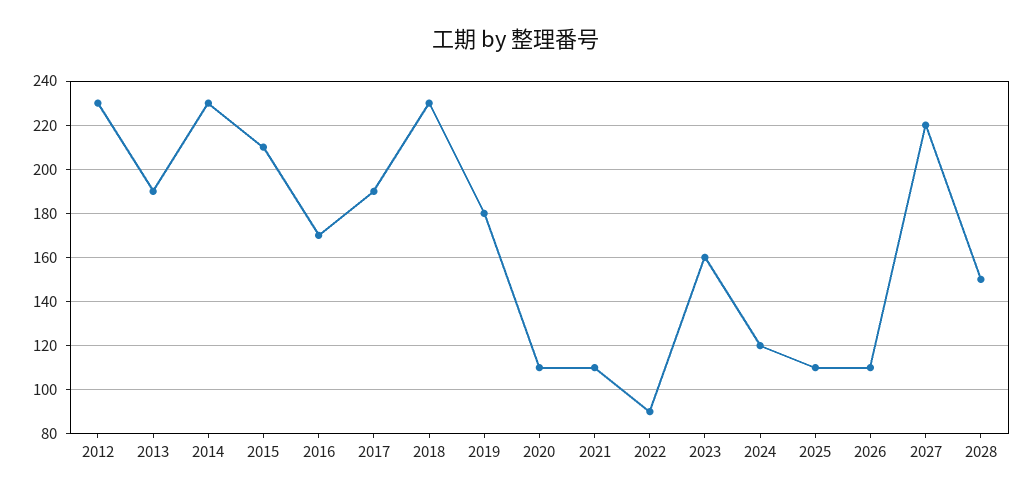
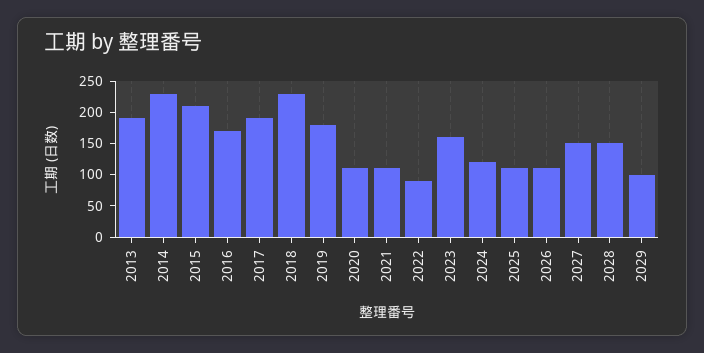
2012: 230 -> none
2027: 220 -> 150
2029: none -> 100

